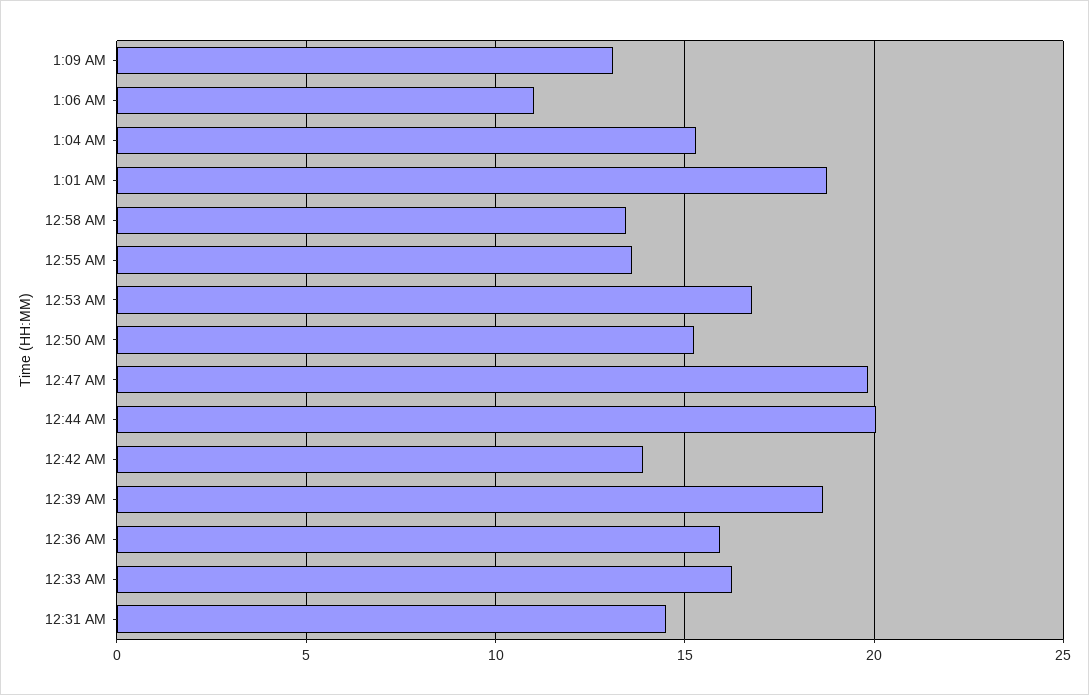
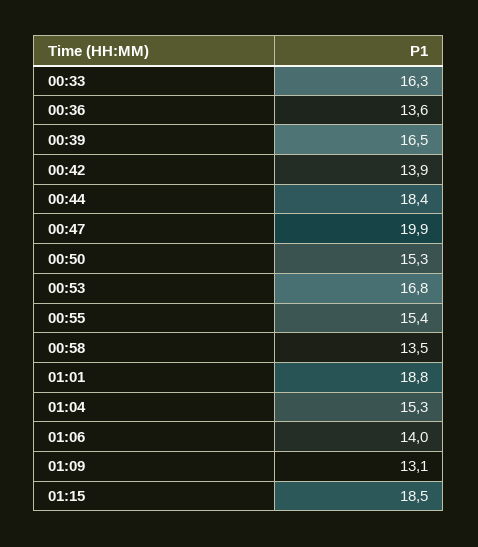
1:06 AM: 11 -> 14
12:55 AM: 13.5 -> 15.4
12:44 AM: 20 -> 18.4
12:39 AM: 18.5 -> 16.5
12:36 AM: 16 -> 13.6
12:31 AM: 14.5 -> none
01:15: none -> 18.5

